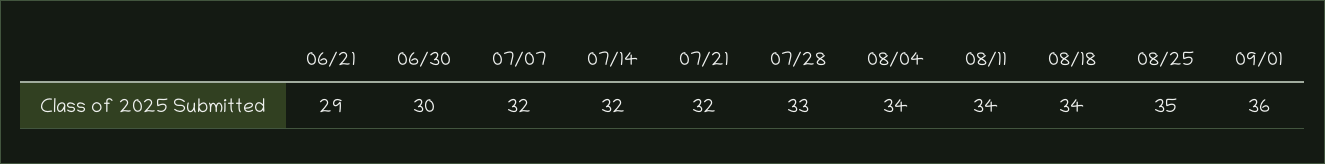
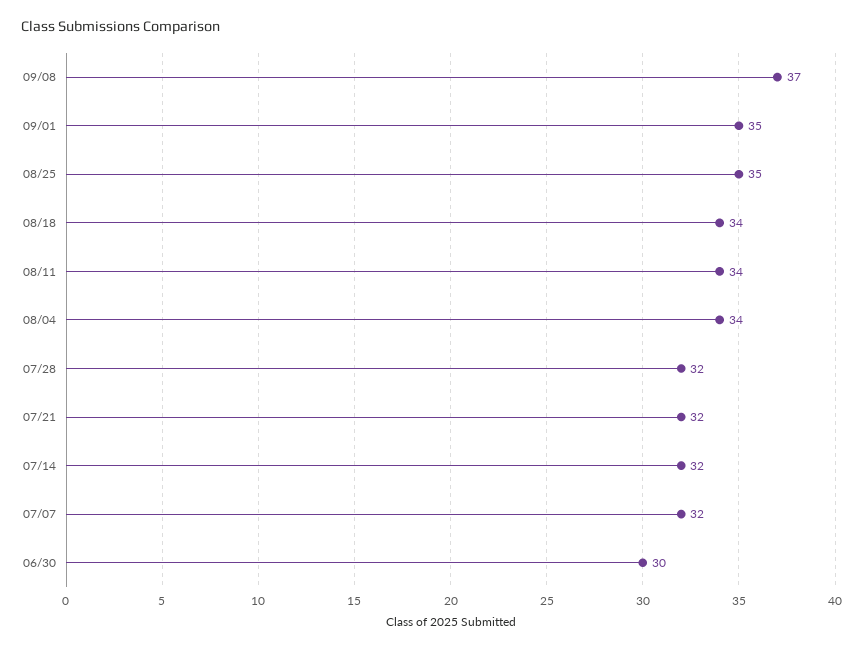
06/21: 29 -> none
07/28: 33 -> 32
09/01: 36 -> 35
09/08: none -> 37

